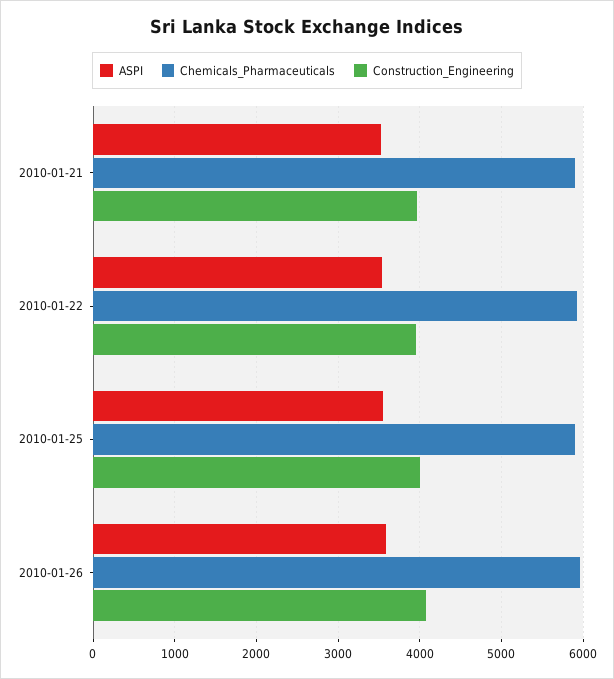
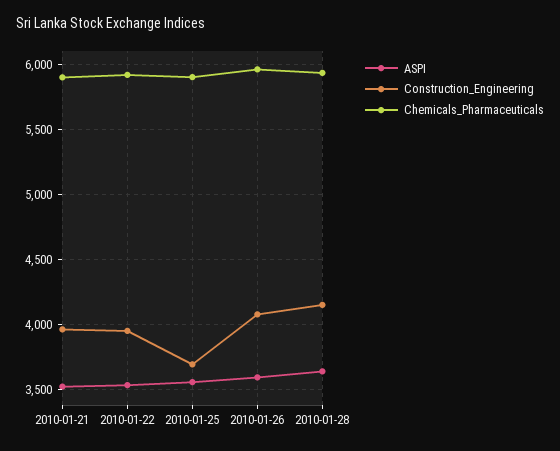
Construction_Engineering, 2010-01-25: 4000 -> 3700
ASPI, 2010-01-28: none -> 3650
Construction_Engineering, 2010-01-28: none -> 4150
Chemicals_Pharmaceuticals, 2010-01-28: none -> 5950

